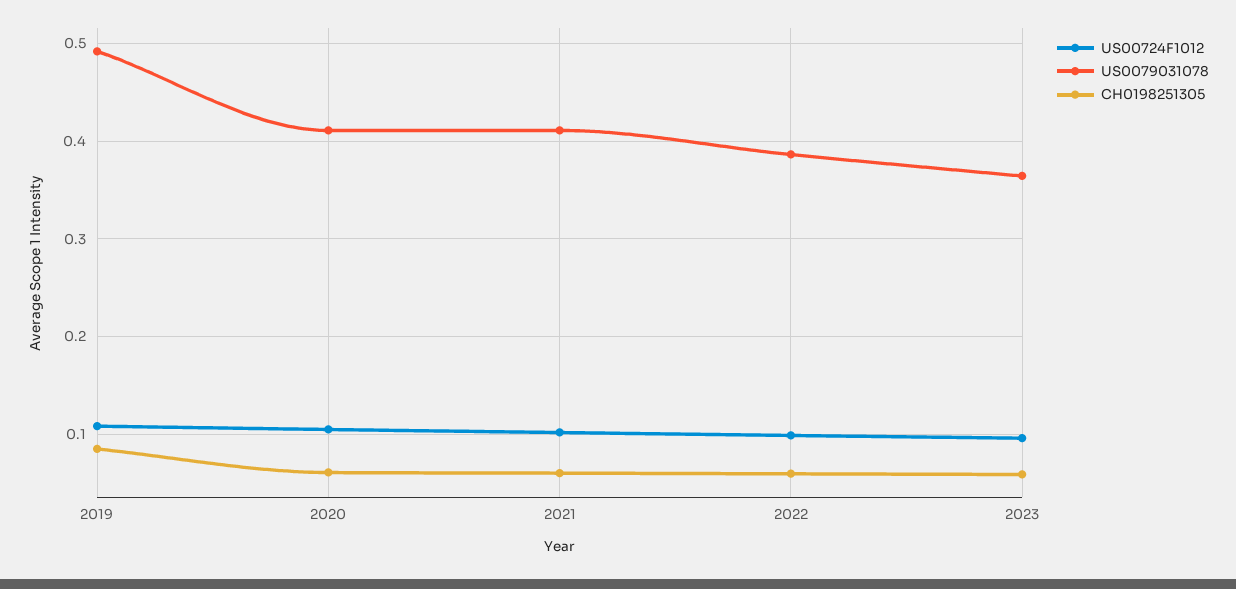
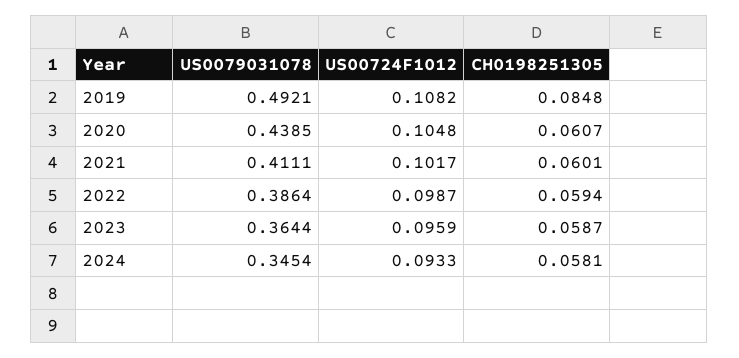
US0079031078, 2020: 0.41 -> 0.4385
US0079031078, 2024: none -> 0.3454
US00724F1012, 2024: none -> 0.0933
CH0198251305, 2024: none -> 0.0581

